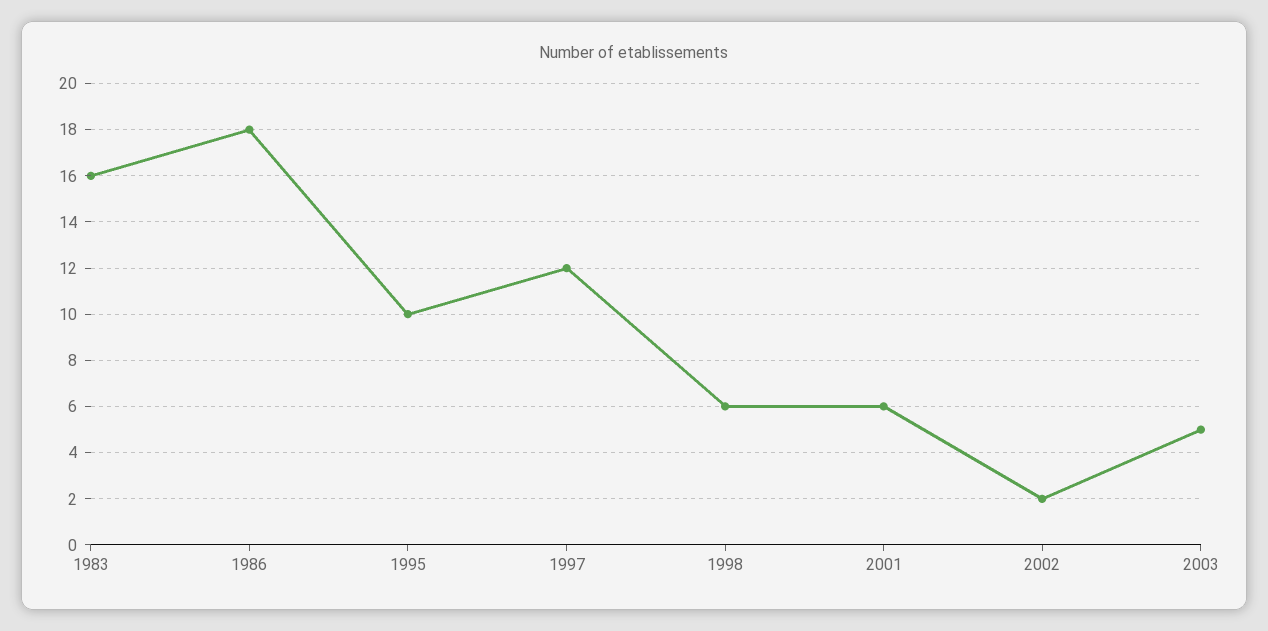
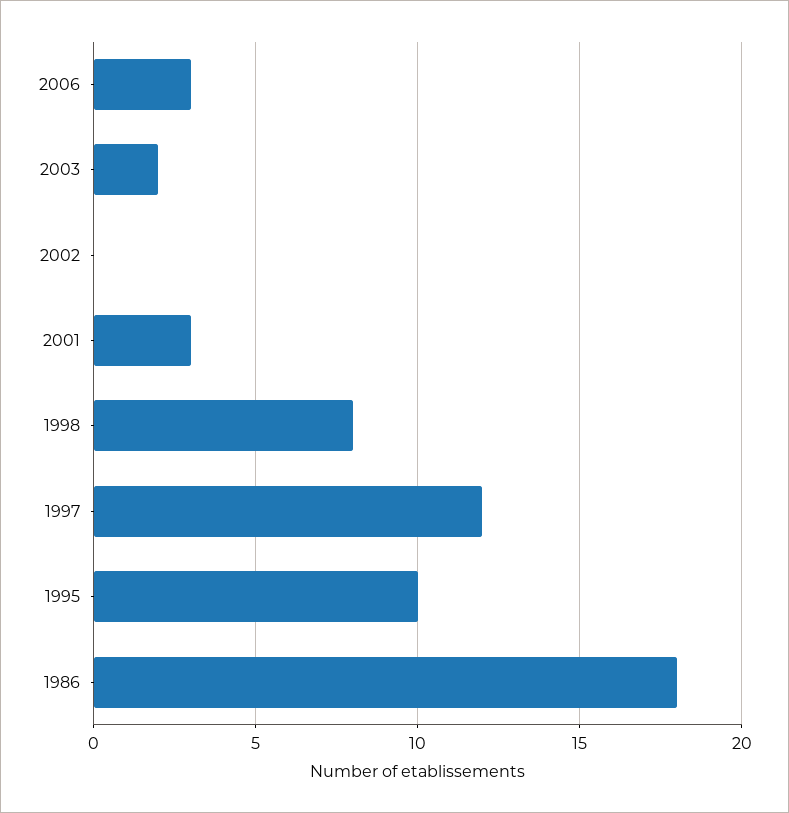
1983: 16 -> none
1998: 6 -> 8
2001: 6 -> 3
2002: 2 -> 0
2003: 5 -> 2
2006: none -> 3

